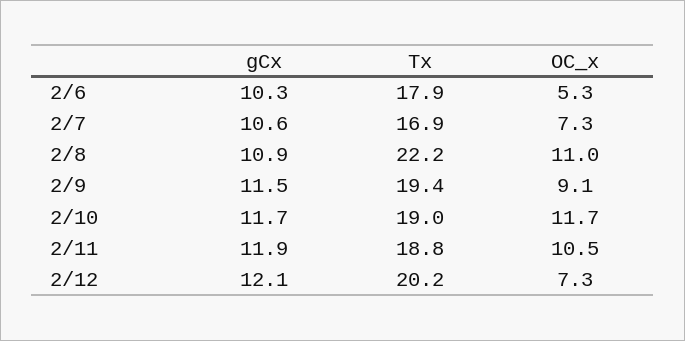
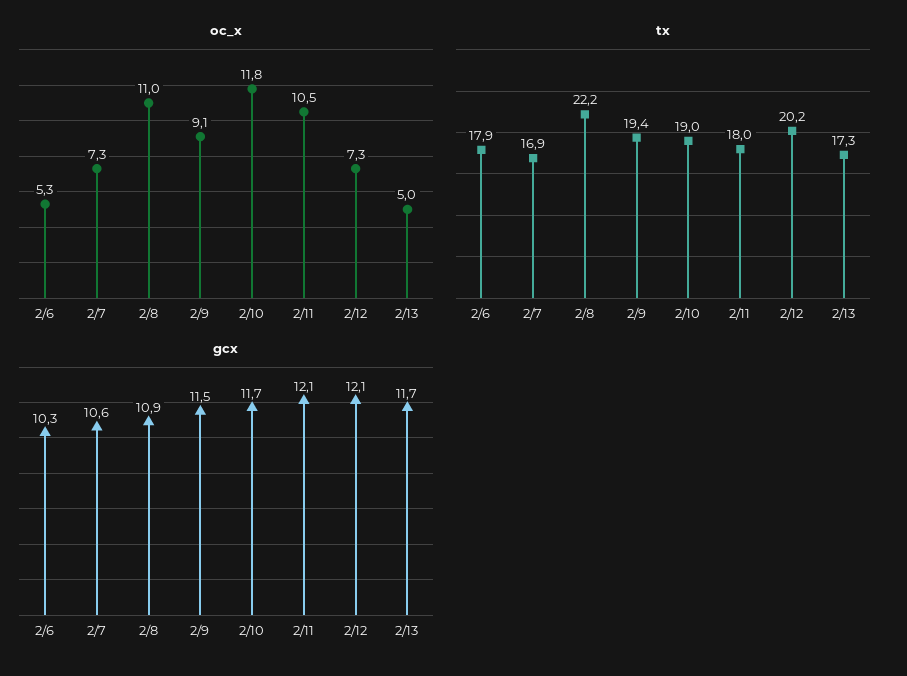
OC_x, 2/10: 11.7 -> 11.8
gCx, 2/11: 11.9 -> 12.1
Tx, 2/11: 18.8 -> 18
OC_x, 2/13: none -> 5
Tx, 2/13: none -> 17.3
gCx, 2/13: none -> 11.7

